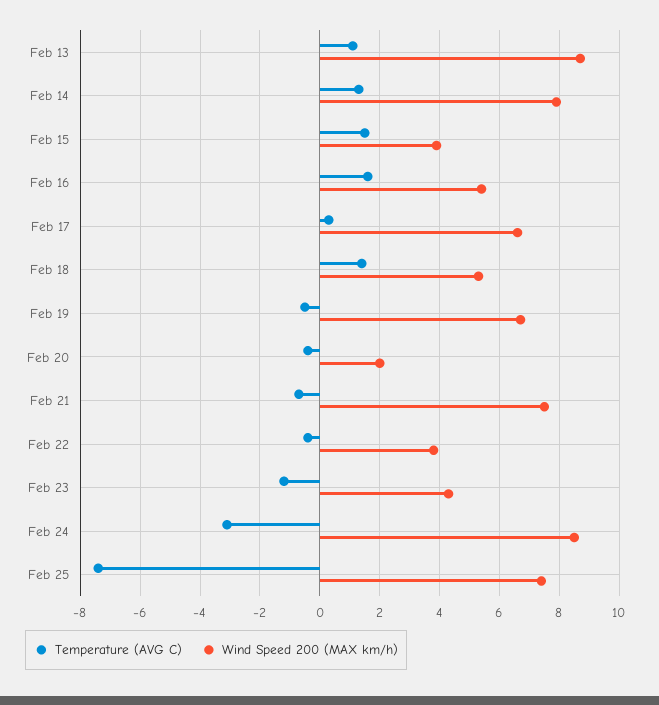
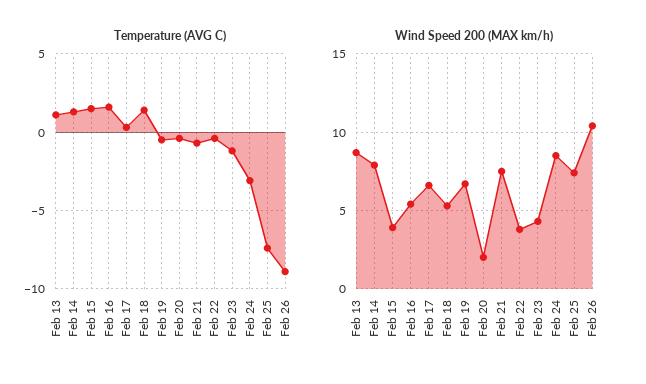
Temperature (AVG C), Feb 26: none -> -9
Wind Speed 200 (MAX km/h), Feb 26: none -> 10.5

